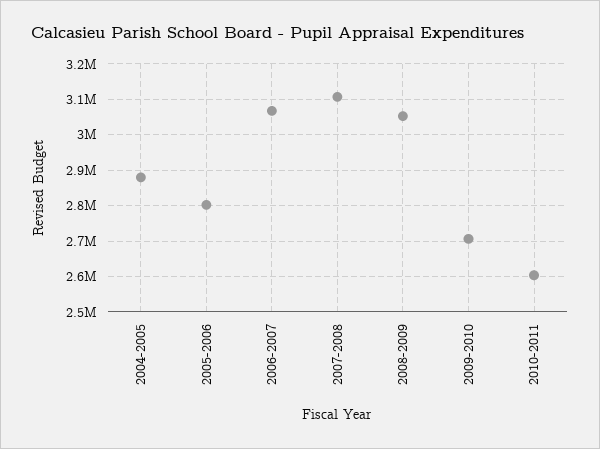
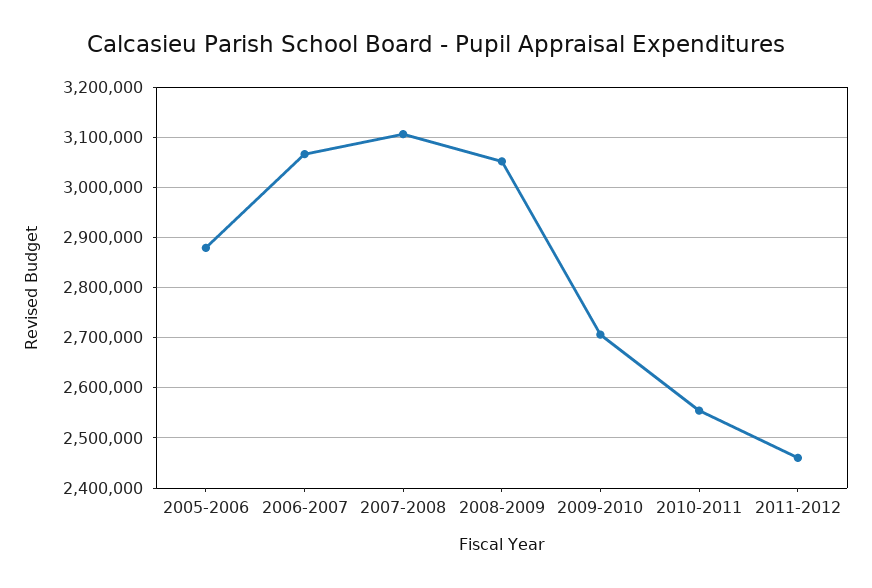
2004-2005: 2880000 -> none
2005-2006: 2800000 -> 2880000
2010-2011: 2600000 -> 2560000
2011-2012: none -> 2460000

